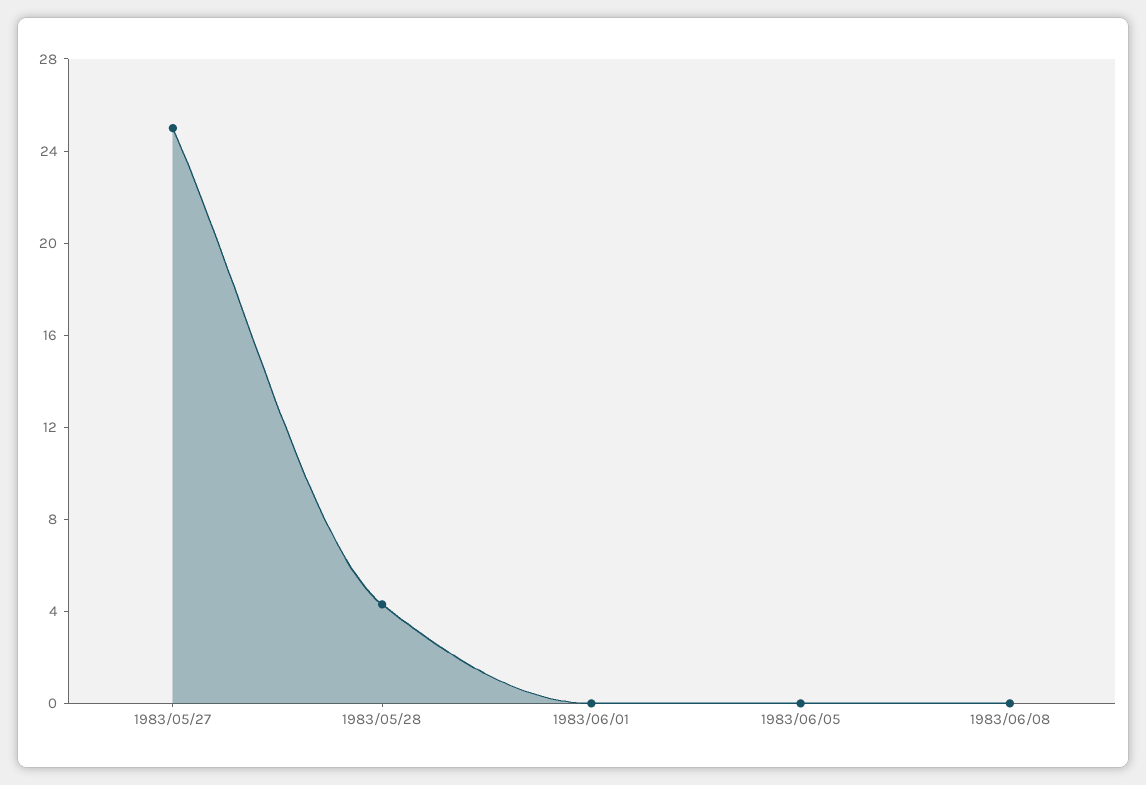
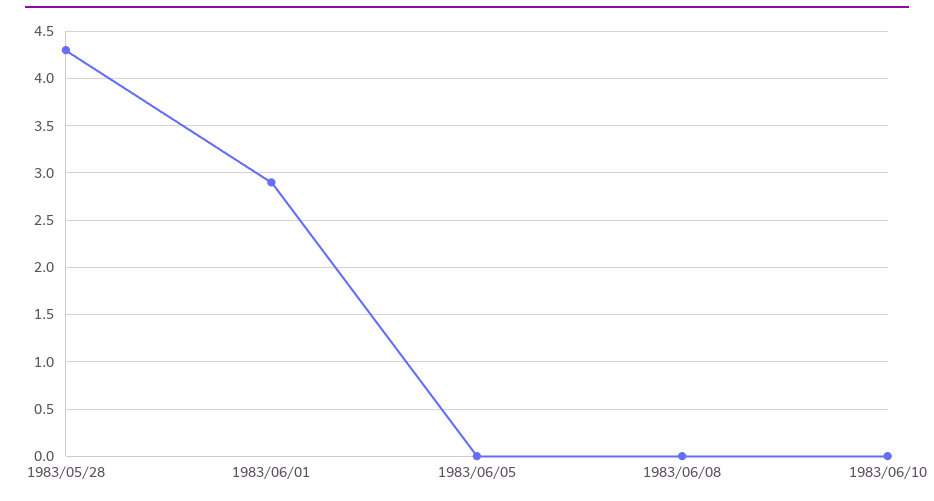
1983/05/27: 25 -> none
1983/06/01: 0 -> 2.9
1983/06/10: none -> 0

